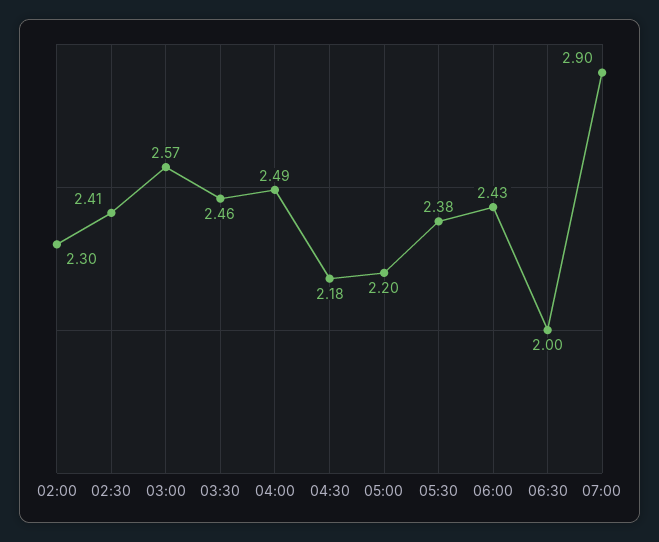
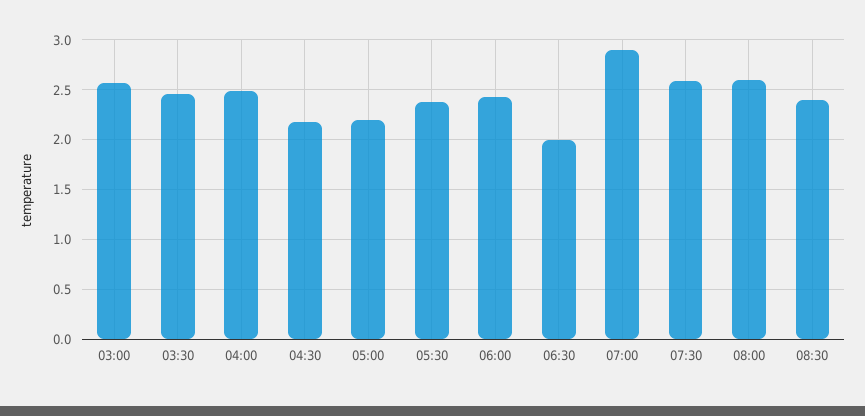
02:00: 2.3 -> none
02:30: 2.41 -> none
07:30: none -> 2.6
08:00: none -> 2.6
08:30: none -> 2.4

